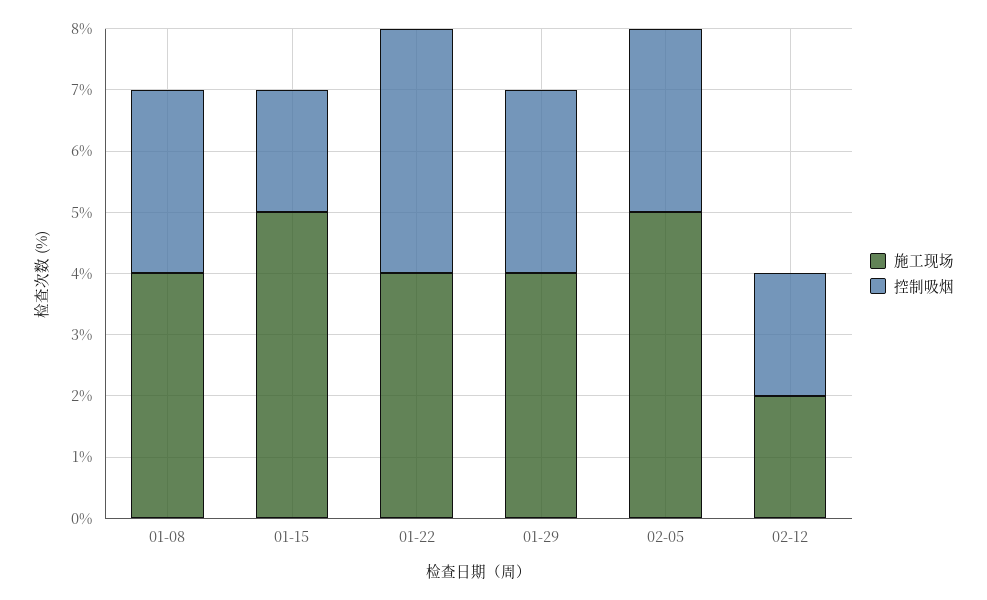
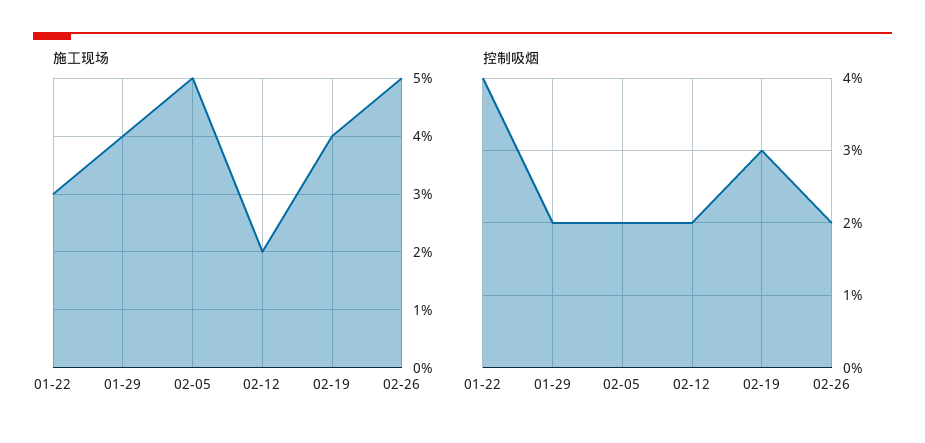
施工现场, 01-08: 4 -> none
控制吸烟, 01-08: 3 -> none
施工现场, 01-15: 5 -> none
控制吸烟, 01-15: 2 -> none
施工现场, 01-22: 4 -> 3
控制吸烟, 01-29: 3 -> 2
控制吸烟, 02-05: 3 -> 2
施工现场, 02-19: none -> 4
施工现场, 02-26: none -> 5
控制吸烟, 02-19: none -> 3
控制吸烟, 02-26: none -> 2

